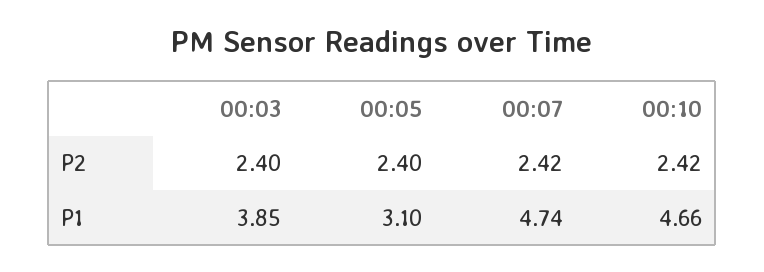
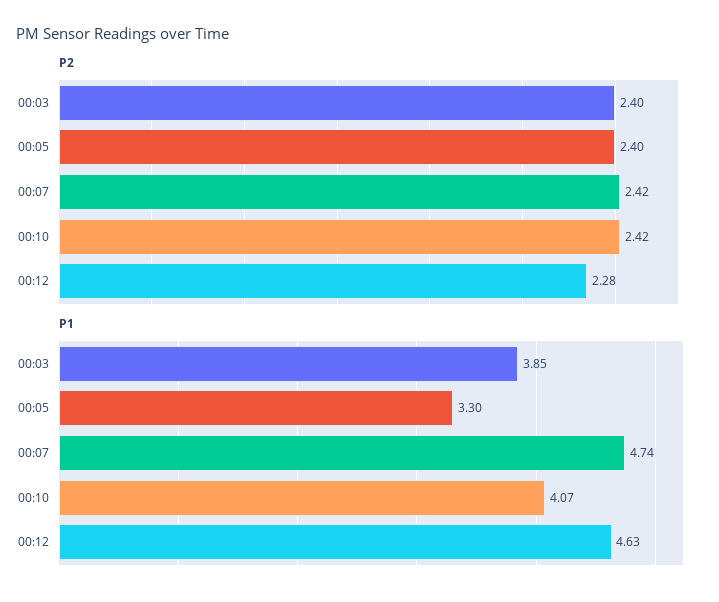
P1, 00:05: 3.1 -> 3.3
P1, 00:10: 4.66 -> 4.07
P2, 00:12: none -> 2.28
P1, 00:12: none -> 4.63

